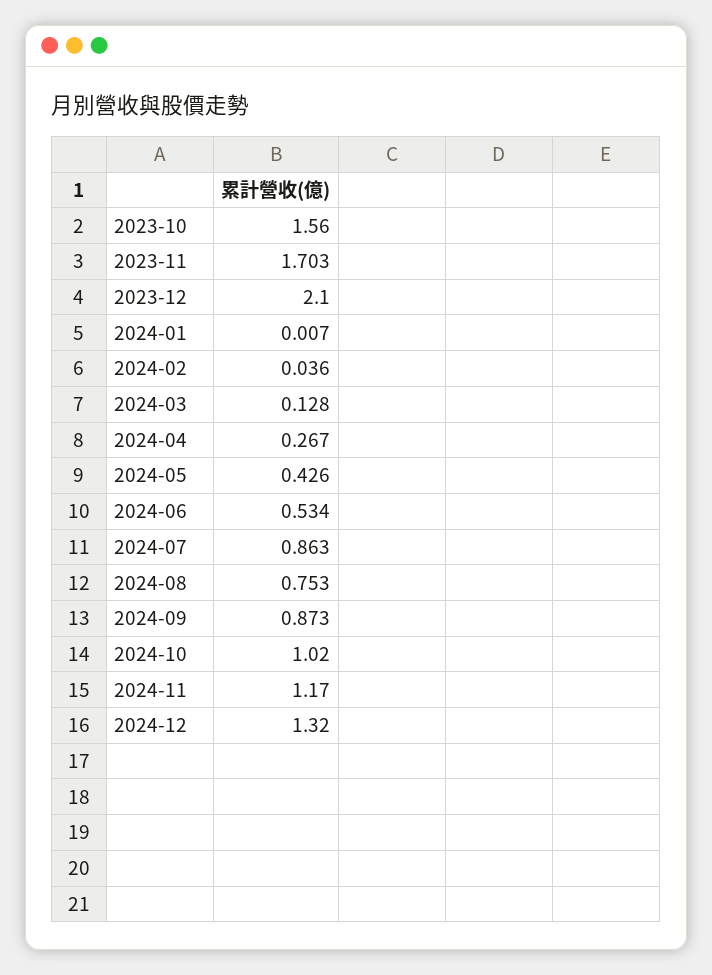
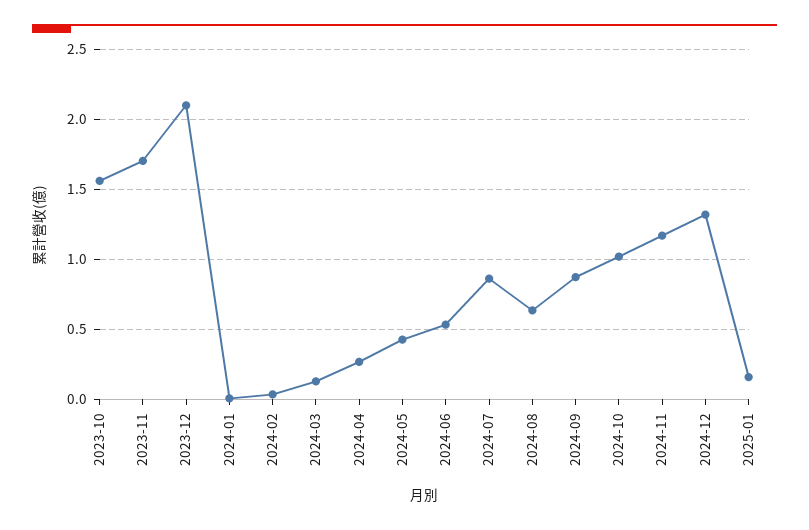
2024-08: 0.753 -> 0.65
2025-01: none -> 0.15

